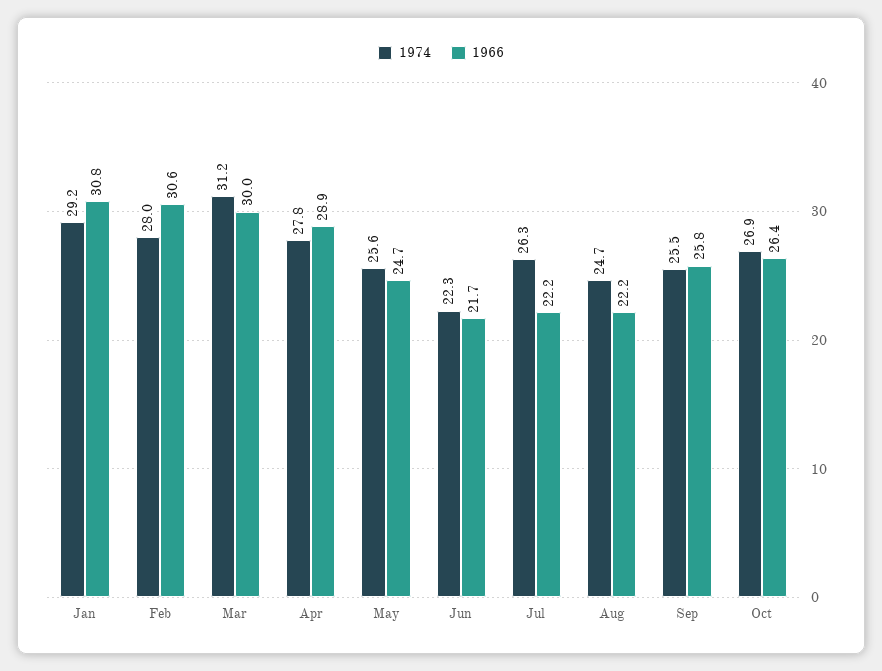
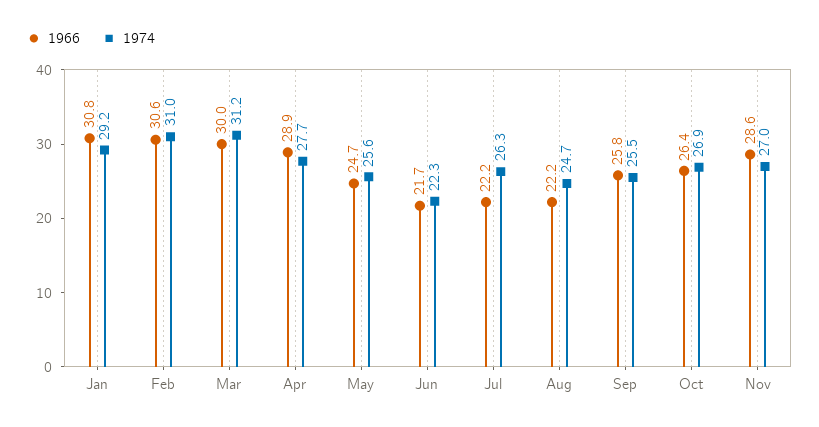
1974, Feb: 28 -> 31
1974, Apr: 27.8 -> 27.7
1966, Nov: none -> 28.6
1974, Nov: none -> 27

